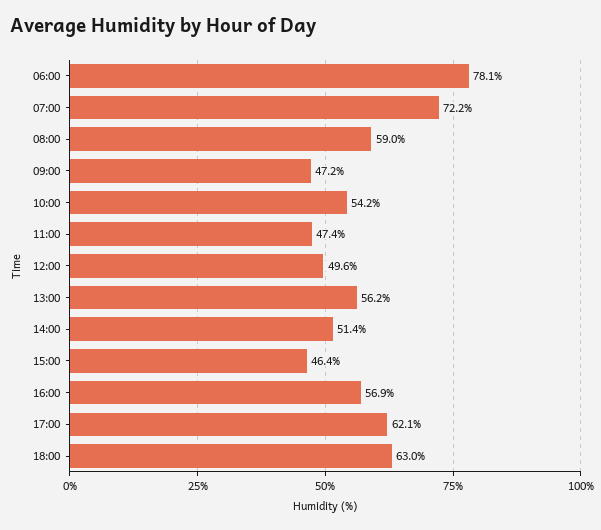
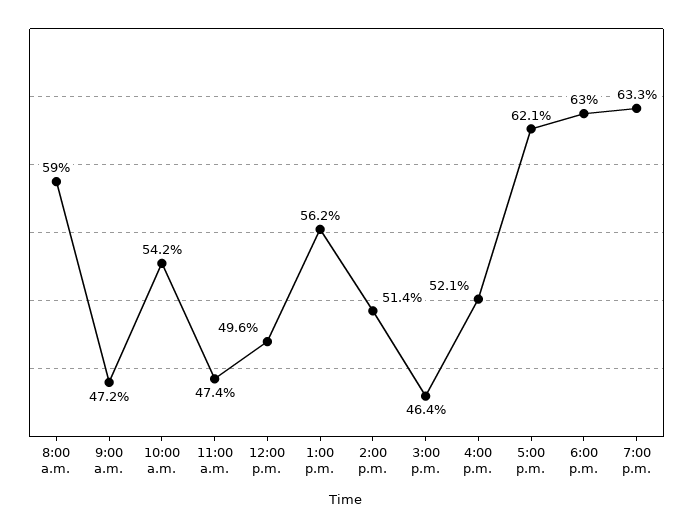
06:00: 78.1 -> none
07:00: 72.2 -> none
16:00: 56.9 -> 52.1
7:00 p.m.: none -> 63.3

